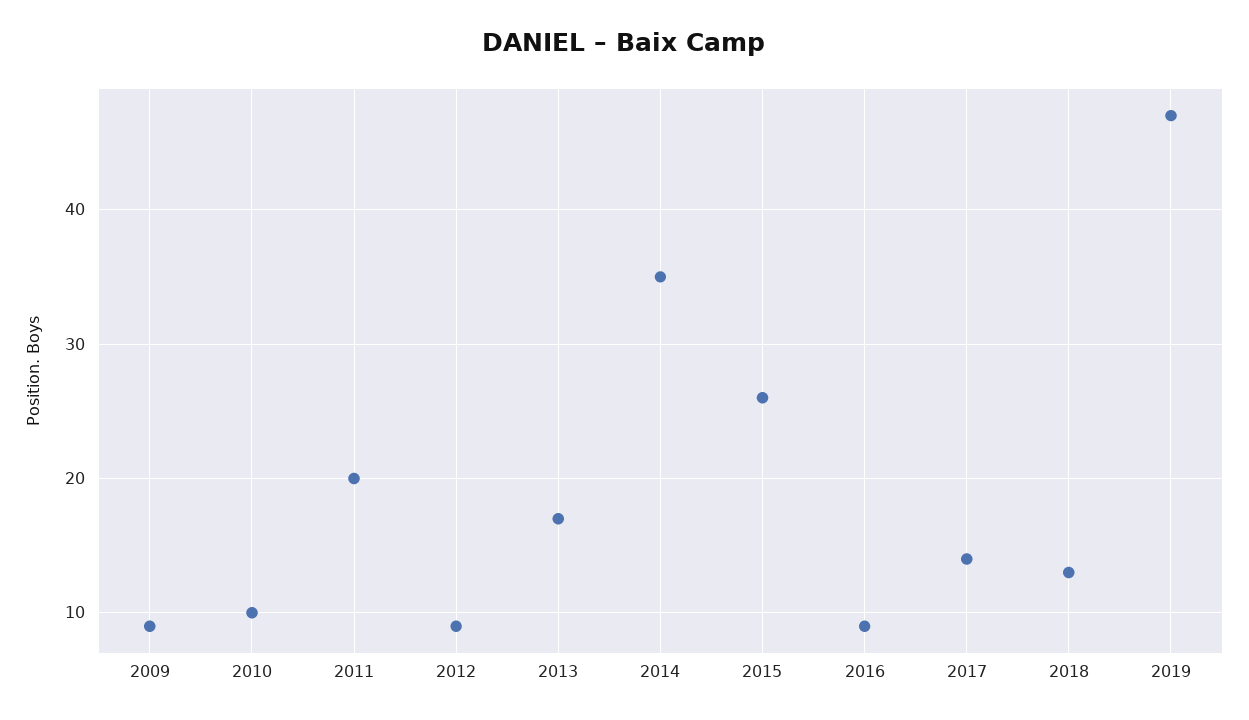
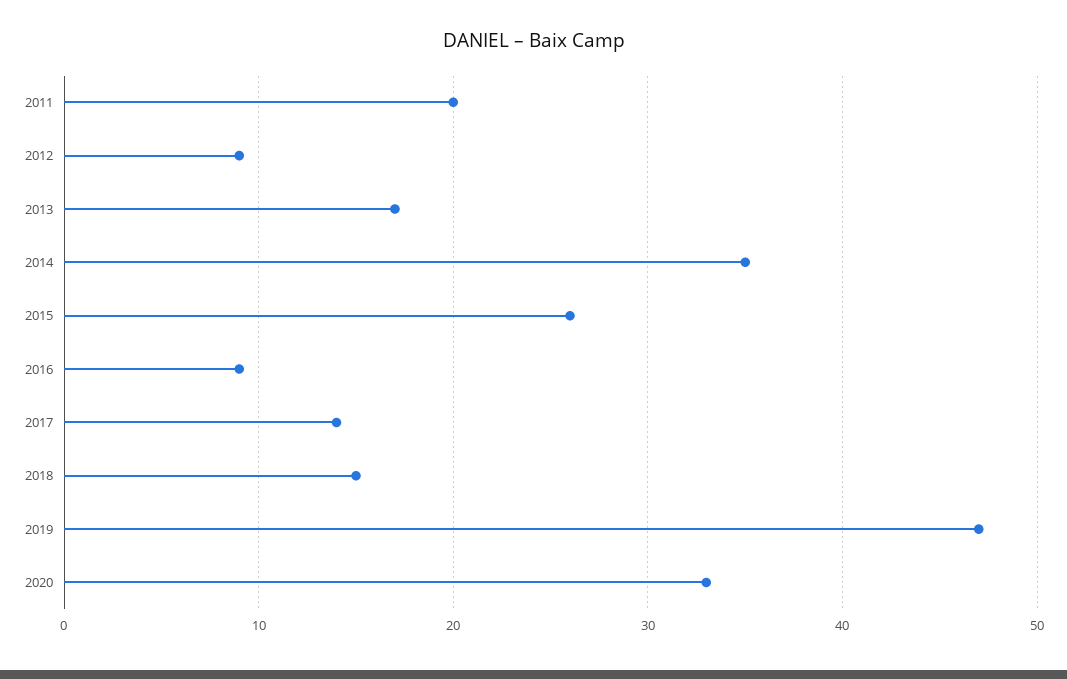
2009: 9 -> none
2010: 10 -> none
2018: 13 -> 15
2020: none -> 33

